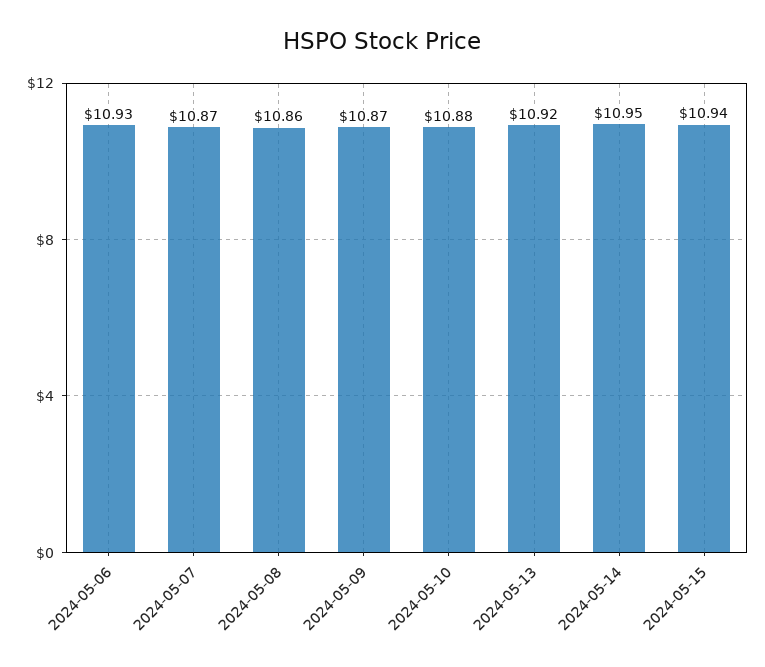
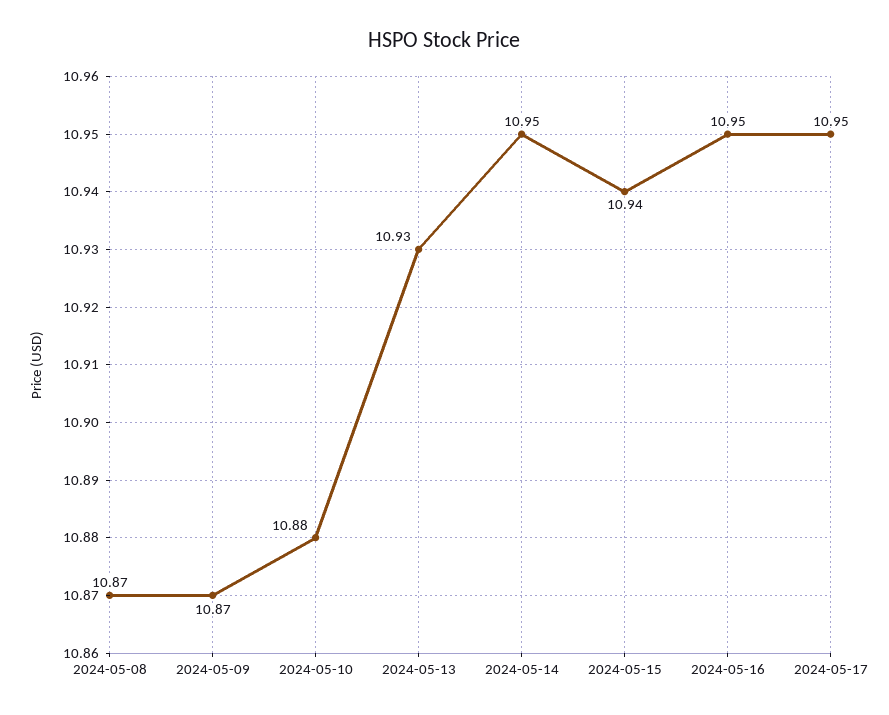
2024-05-06: 10.93 -> none
2024-05-07: 10.87 -> none
2024-05-08: 10.86 -> 10.87
2024-05-13: 10.92 -> 10.93
2024-05-16: none -> 10.95
2024-05-17: none -> 10.95

